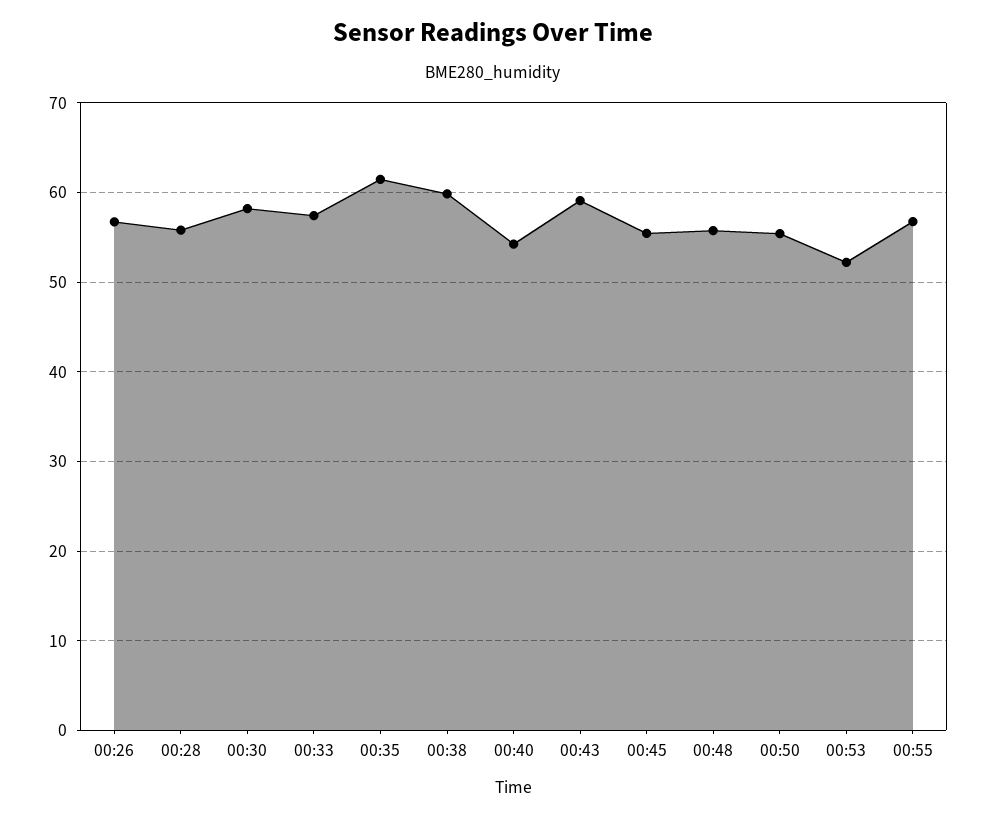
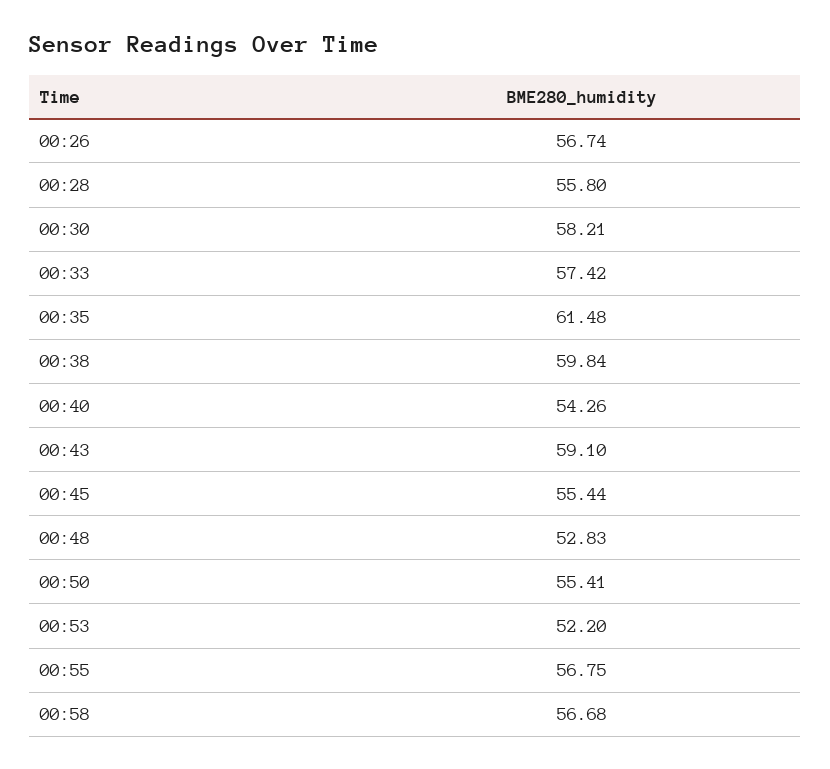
00:48: 56 -> 52.83
00:58: none -> 56.68

